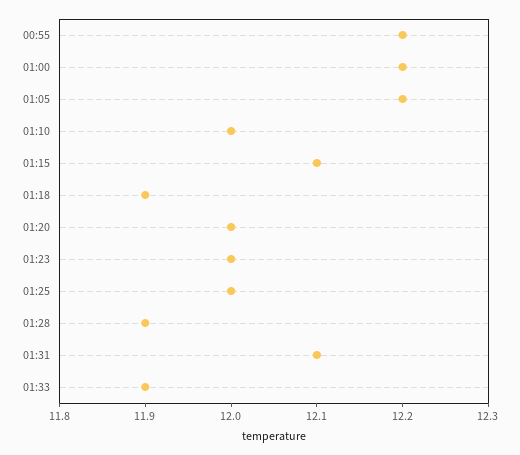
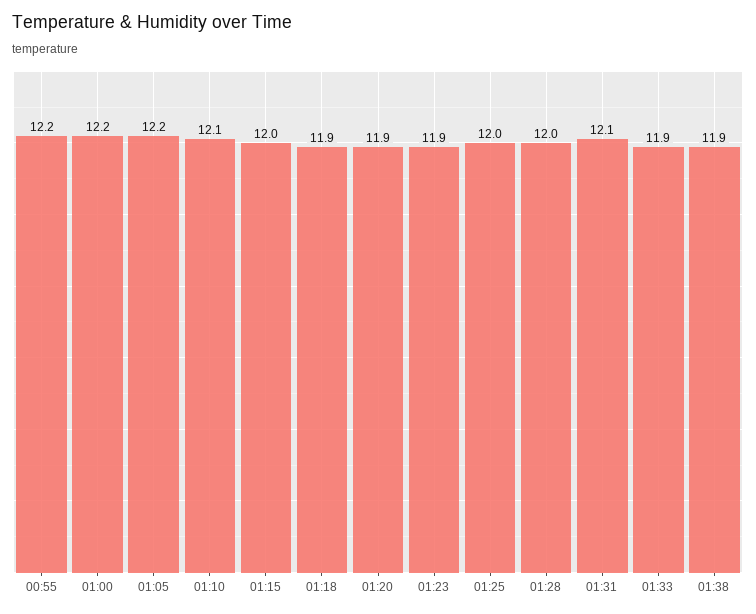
01:10: 12 -> 12.1
01:15: 12.1 -> 12
01:20: 12 -> 11.9
01:23: 12 -> 11.9
01:28: 11.9 -> 12
01:38: none -> 11.9

